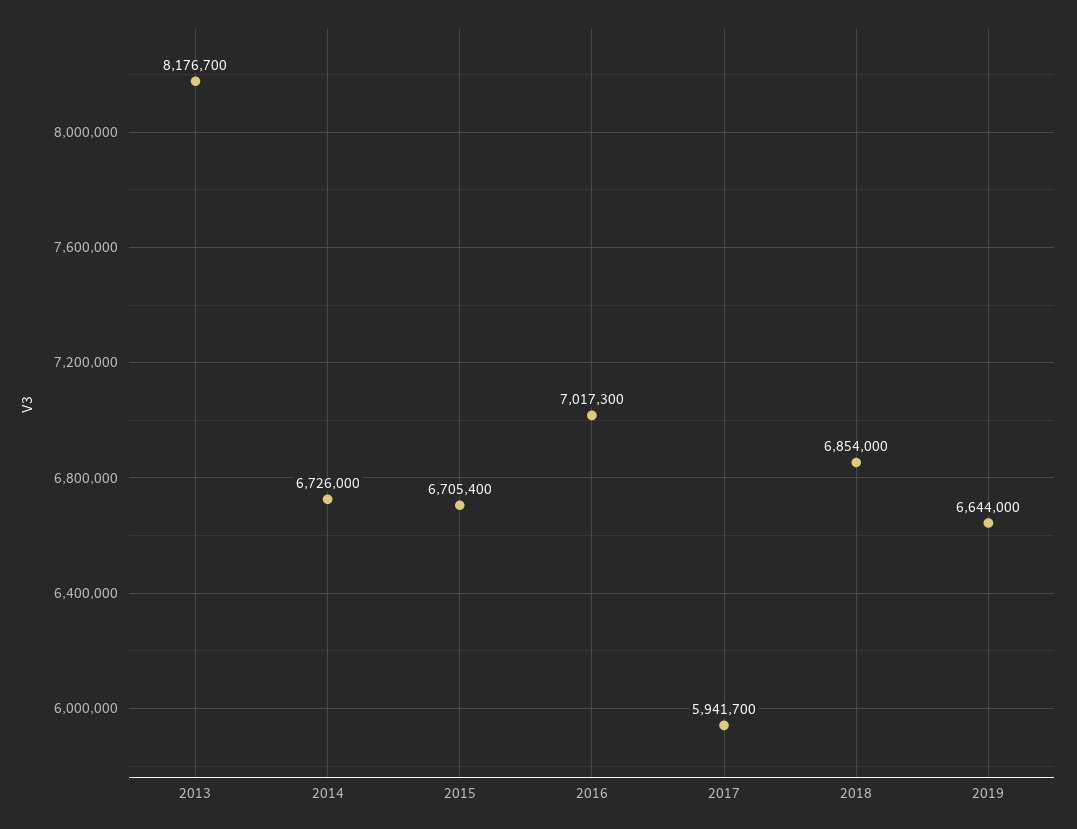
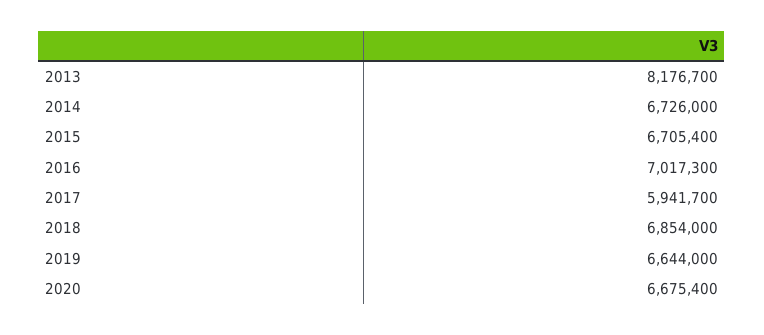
2020: none -> 6675400

